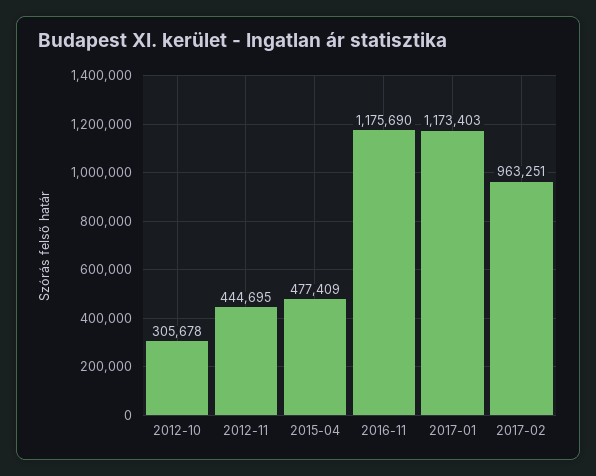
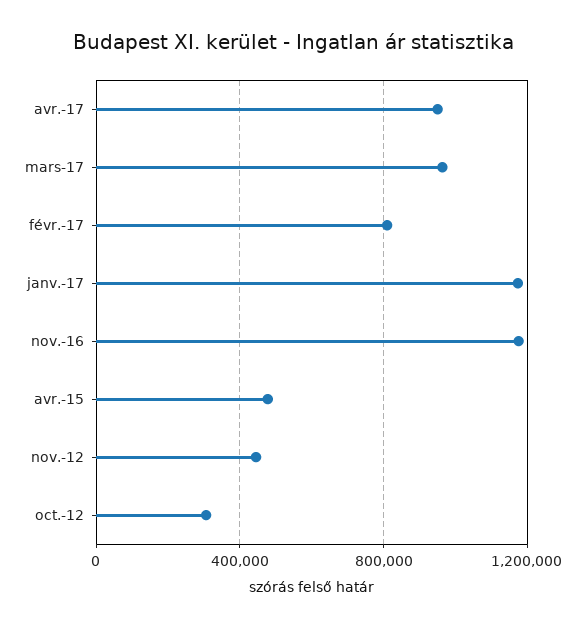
2017-02: 963251 -> 800000
avr.-17: none -> 950000
mars-17: none -> 950000

